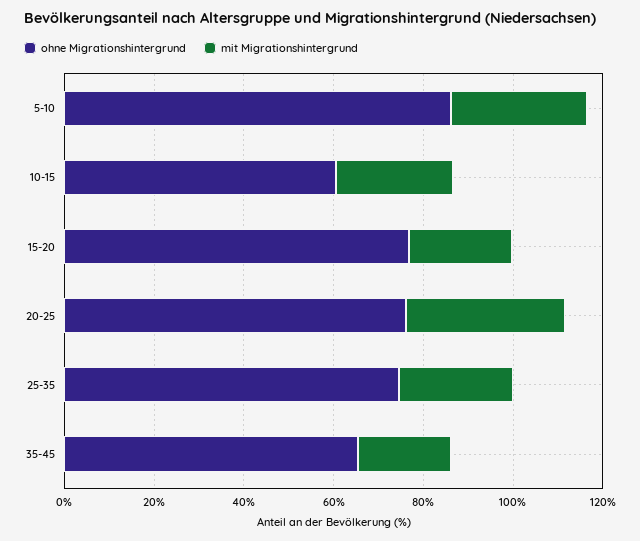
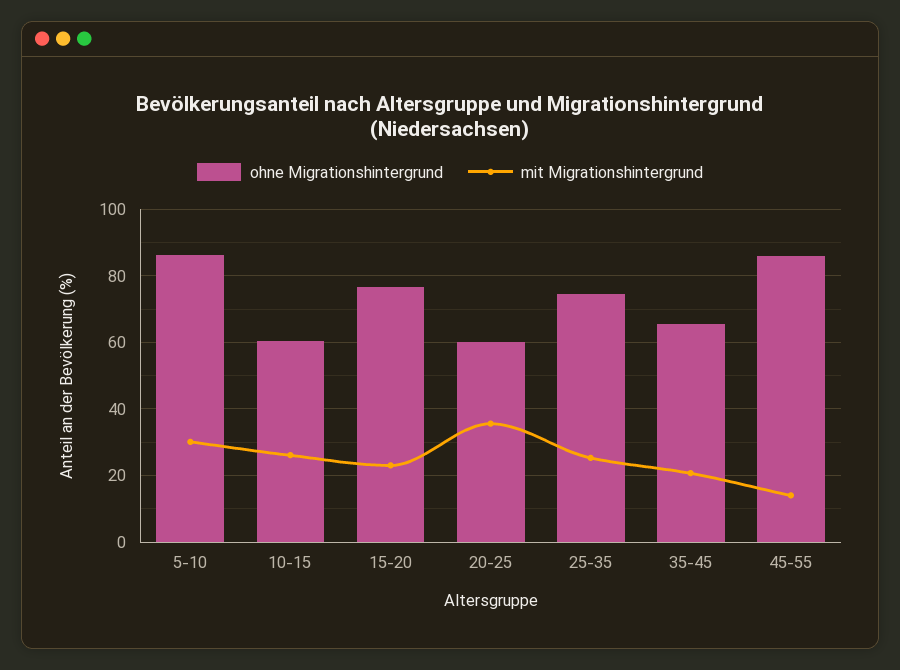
ohne Migrationshintergrund, 20-25: 75 -> 60
ohne Migrationshintergrund, 45-55: none -> 86
mit Migrationshintergrund, 45-55: none -> 14

